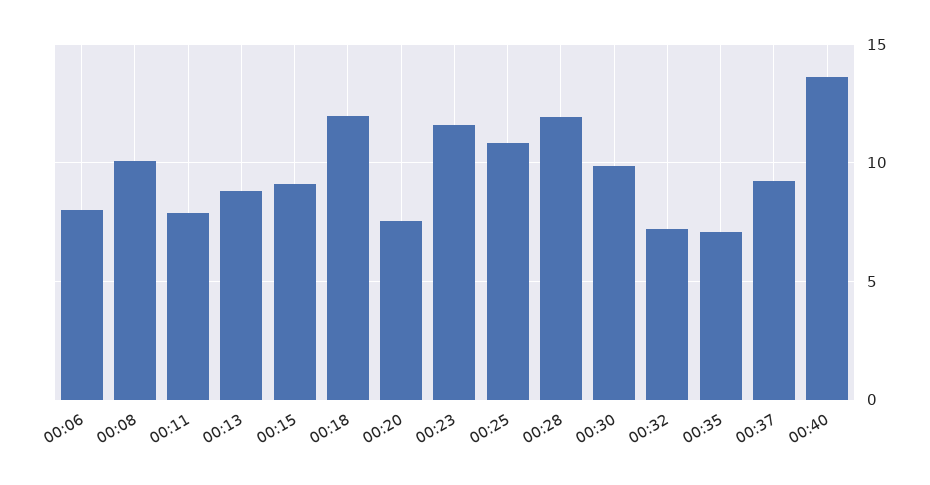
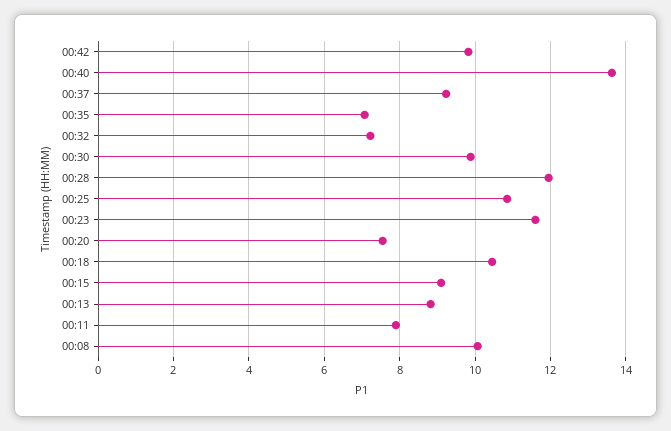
00:06: 8 -> none
00:18: 12 -> 10.4
00:42: none -> 9.8

